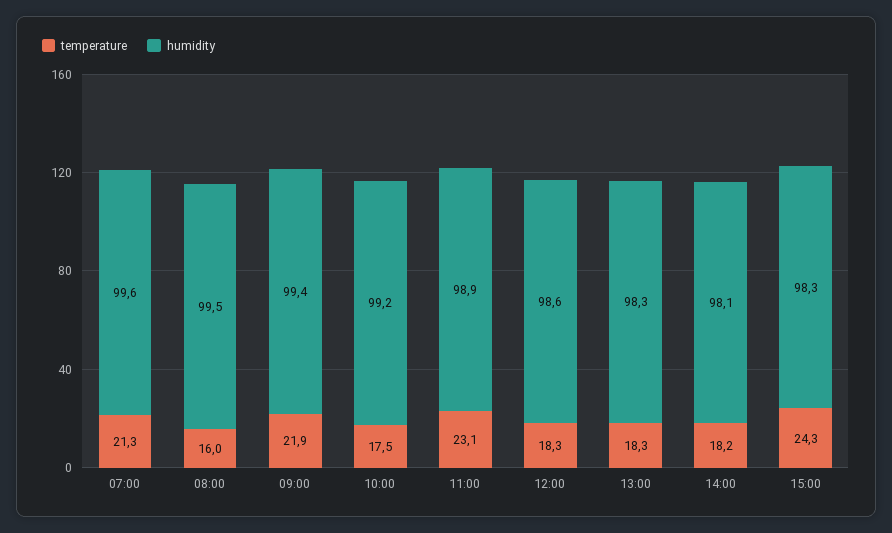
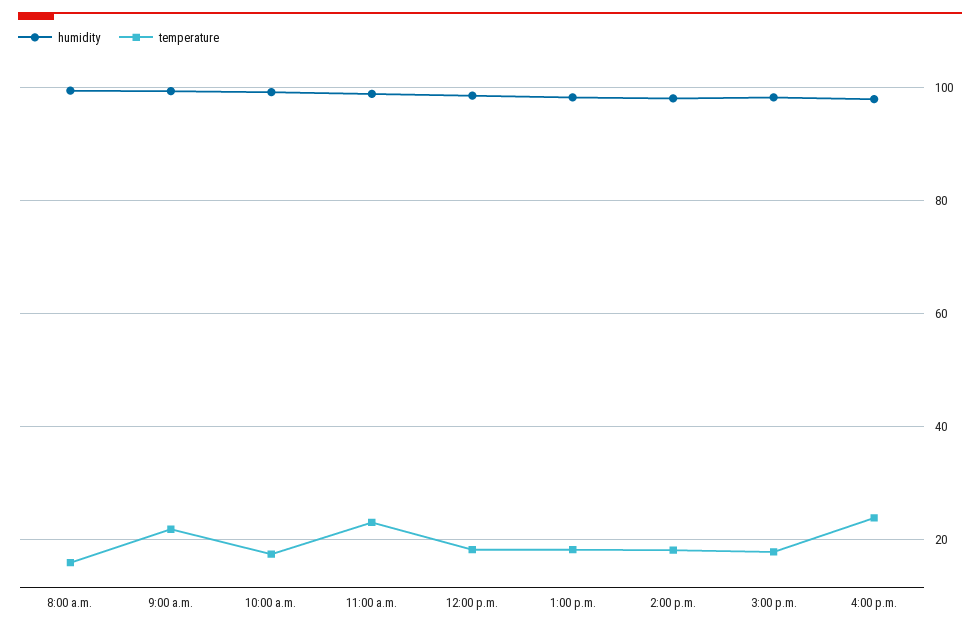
temperature, 07:00: 21.3 -> none
humidity, 07:00: 99.6 -> none
temperature, 15:00: 24.3 -> 18
humidity, 4:00 p.m.: none -> 98
temperature, 4:00 p.m.: none -> 24

